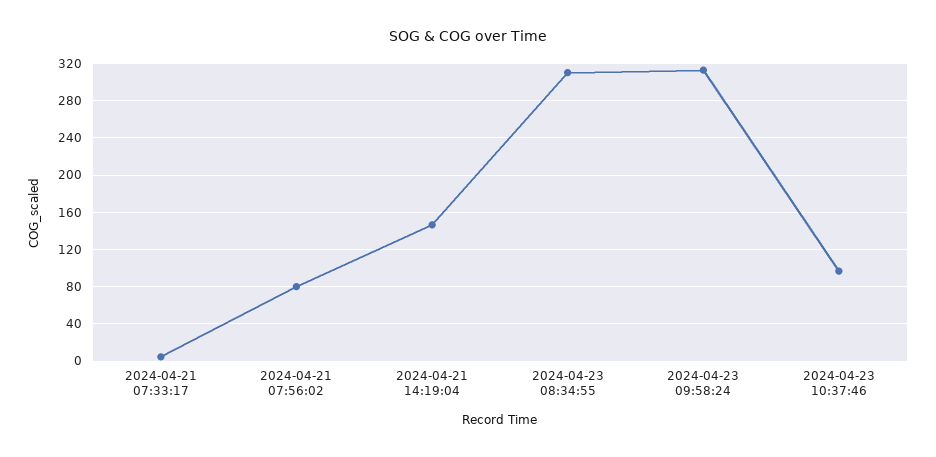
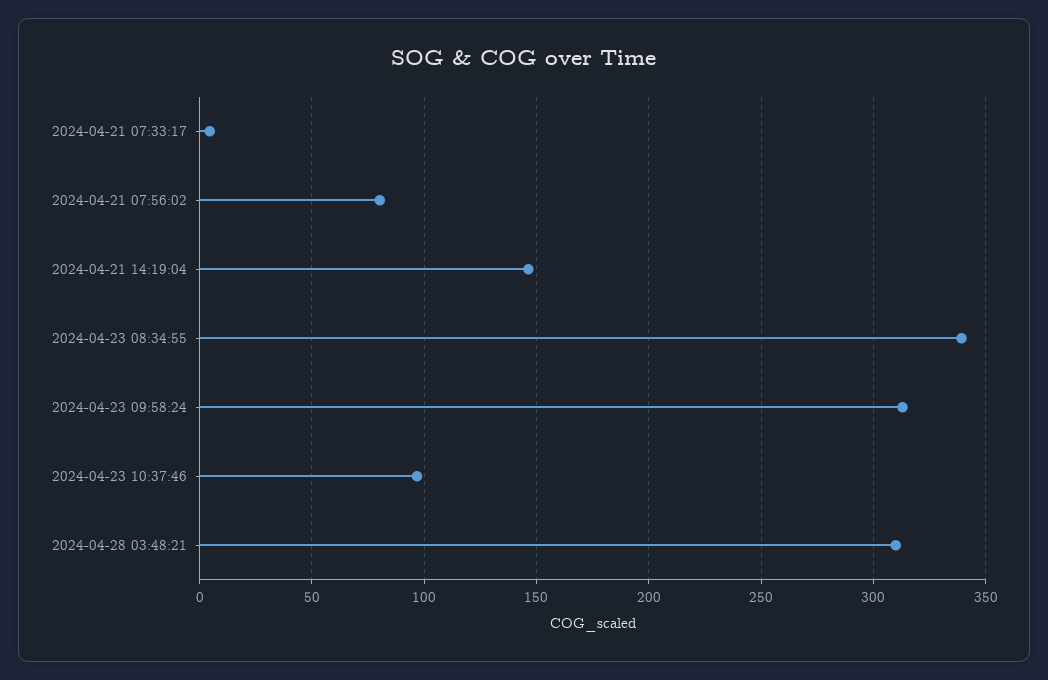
2024-04-23 08:34:55: 310 -> 340
2024-04-28 03:48:21: none -> 310

